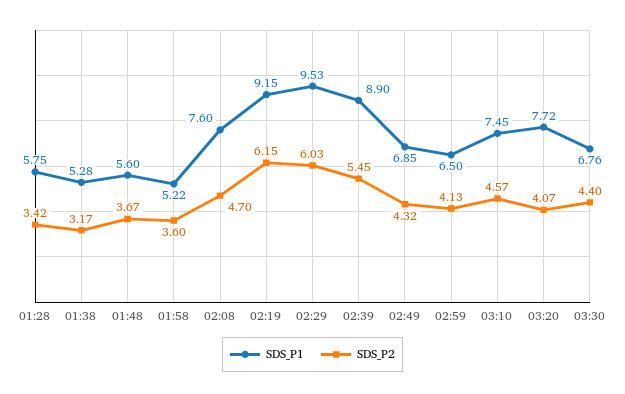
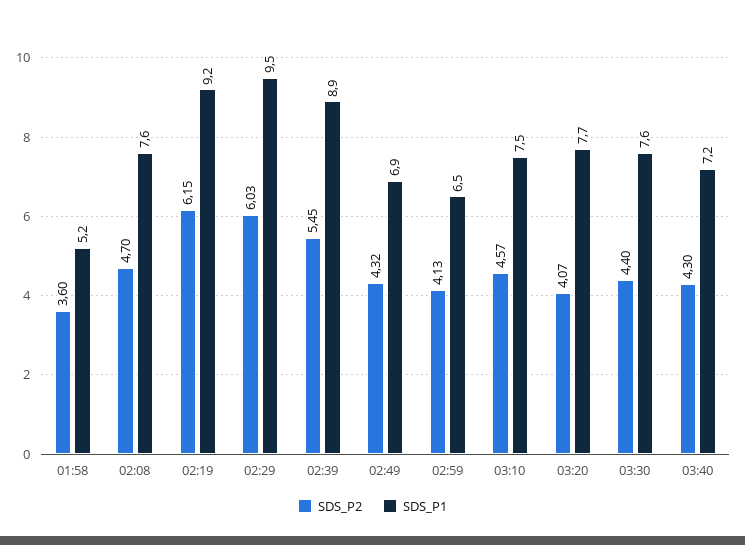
SDS_P1, 01:28: 5.75 -> none
SDS_P2, 01:28: 3.42 -> none
SDS_P1, 01:38: 5.28 -> none
SDS_P2, 01:38: 3.17 -> none
SDS_P1, 01:48: 5.6 -> none
SDS_P2, 01:48: 3.67 -> none
SDS_P1, 03:30: 6.76 -> 7.6
SDS_P2, 03:40: none -> 4.3
SDS_P1, 03:40: none -> 7.2

